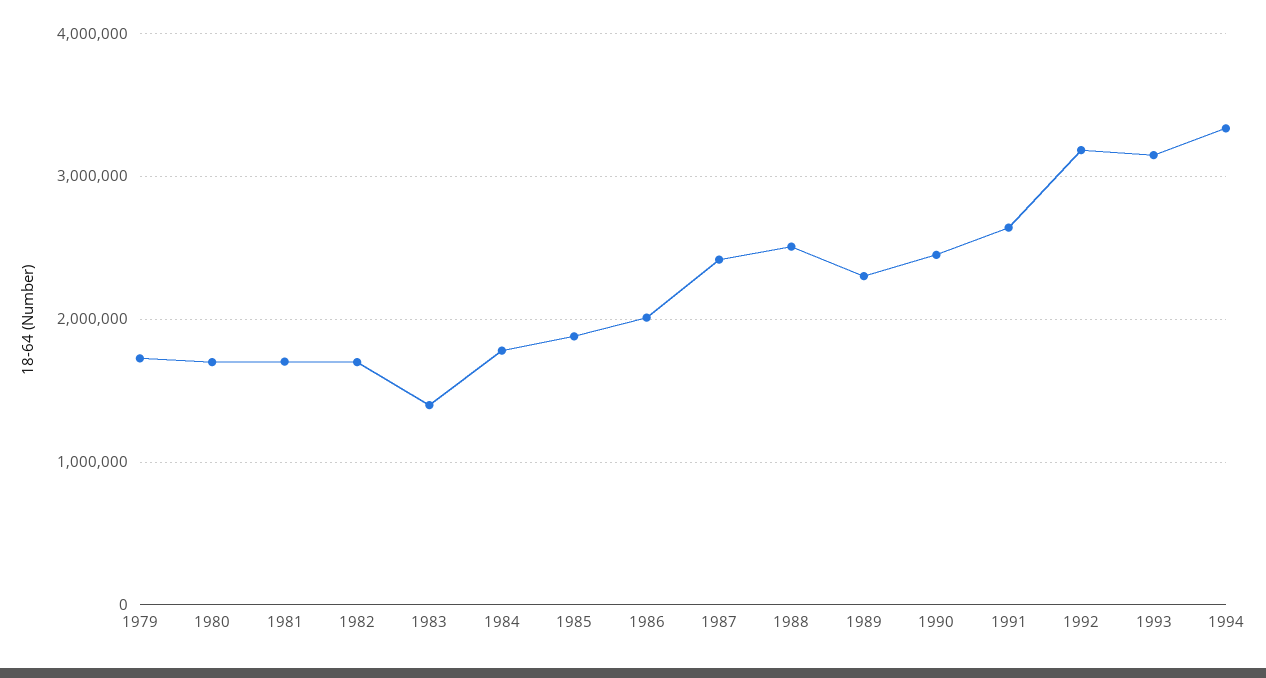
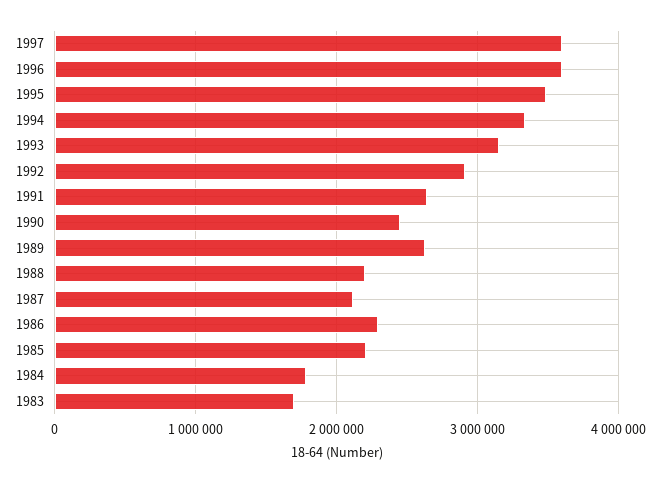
1979: 1700000 -> none
1980: 1700000 -> none
1981: 1700000 -> none
1982: 1700000 -> none
1983: 1400000 -> 1700000
1985: 1900000 -> 2200000
1986: 2000000 -> 2300000
1987: 2400000 -> 2100000
1988: 2500000 -> 2200000
1989: 2300000 -> 2600000
1992: 3200000 -> 2900000
1997: none -> 3600000
1996: none -> 3600000
1995: none -> 3500000

